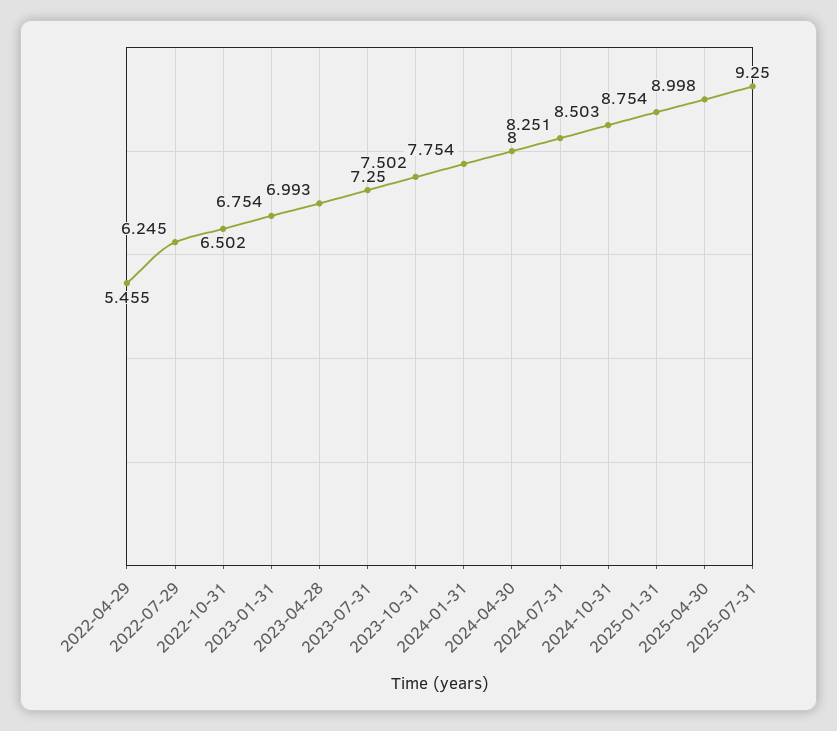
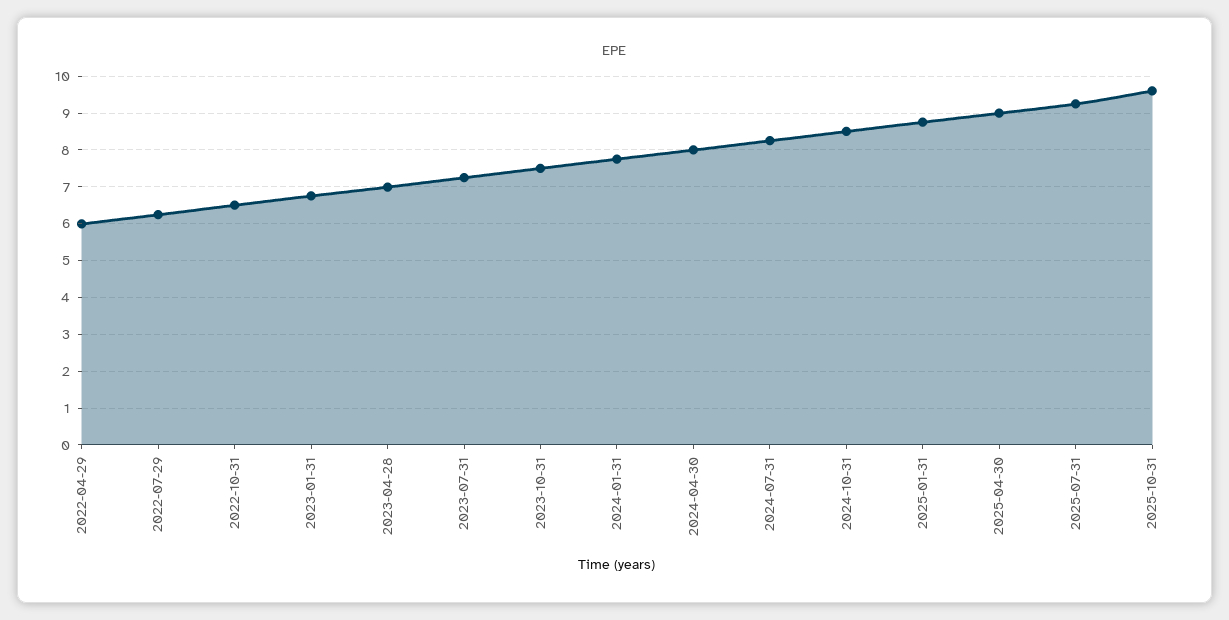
2022-04-29: 5.455 -> 6
2025-10-31: none -> 9.6

